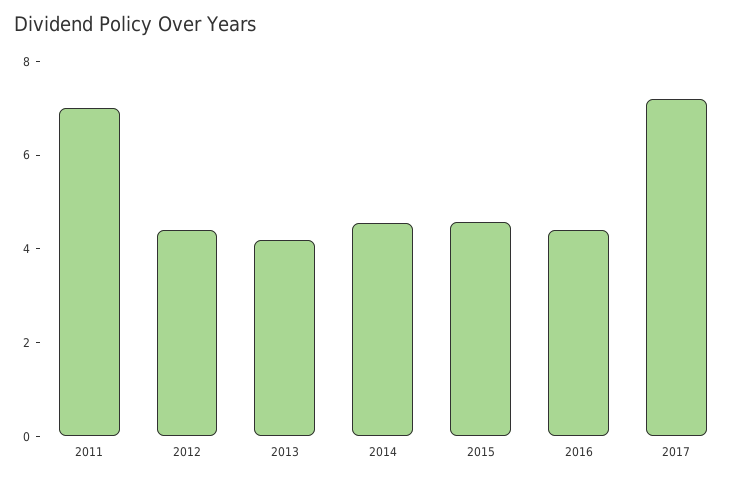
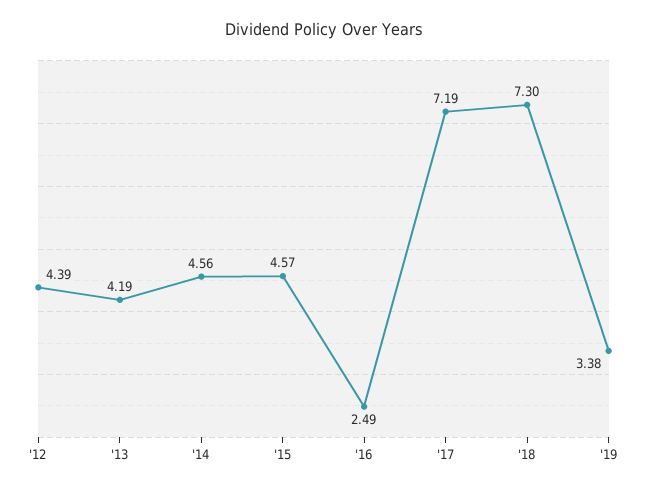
2011: 7 -> none
2016: 4.5 -> 2.49
'18: none -> 7.3
'19: none -> 3.38

